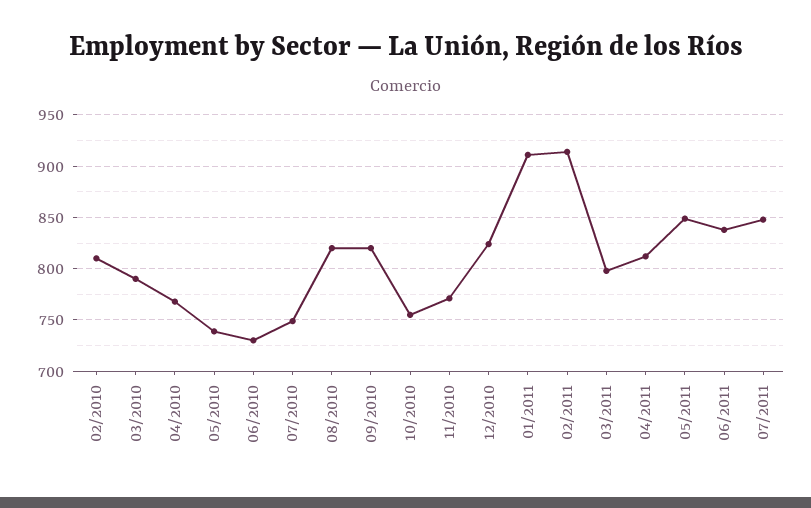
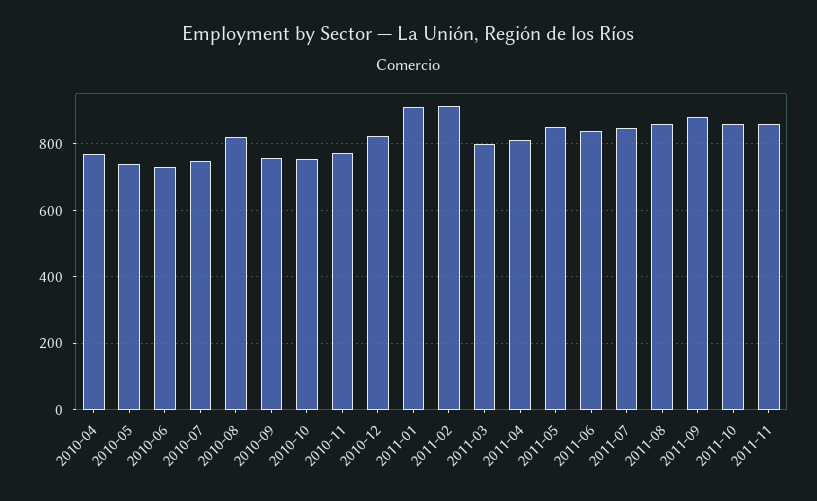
02/2010: 810 -> none
03/2010: 790 -> none
09/2010: 820 -> 760
2011-08: none -> 860
2011-09: none -> 880
2011-10: none -> 860
2011-11: none -> 860

